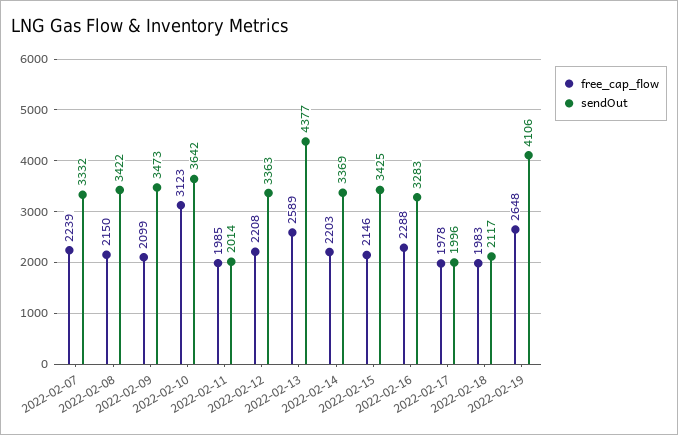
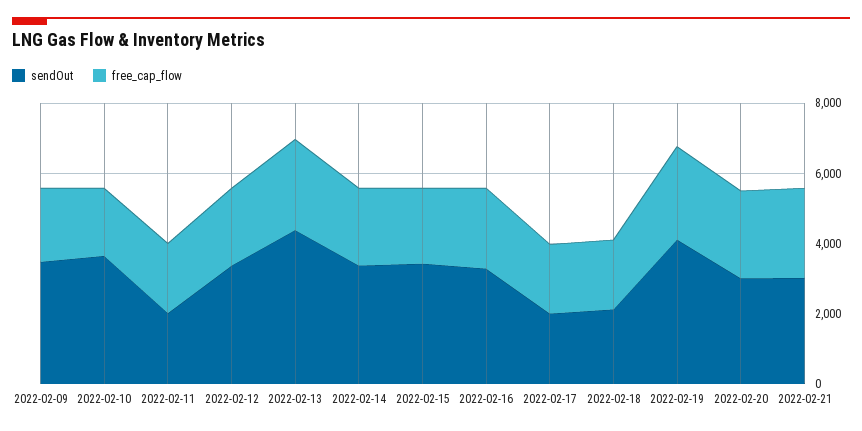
free_cap_flow, 2022-02-07: 2239 -> none
sendOut, 2022-02-07: 3332 -> none
free_cap_flow, 2022-02-08: 2150 -> none
sendOut, 2022-02-08: 3422 -> none
free_cap_flow, 2022-02-10: 3123 -> 2000
sendOut, 2022-02-20: none -> 3000
free_cap_flow, 2022-02-20: none -> 2500
sendOut, 2022-02-21: none -> 3000
free_cap_flow, 2022-02-21: none -> 2500

